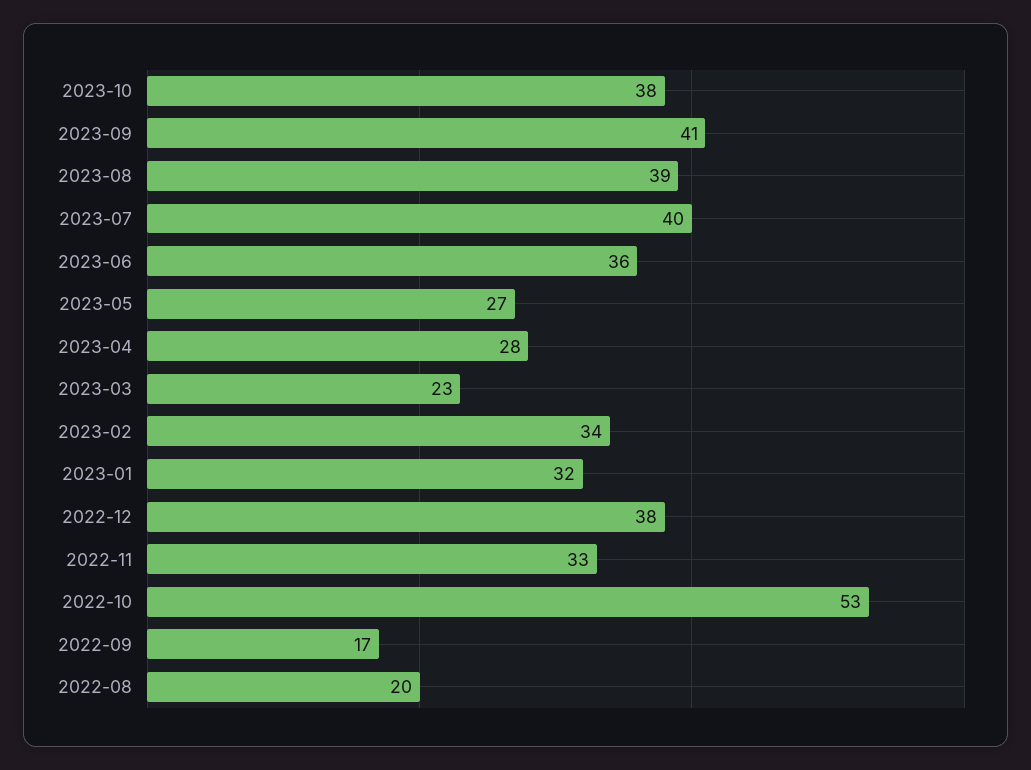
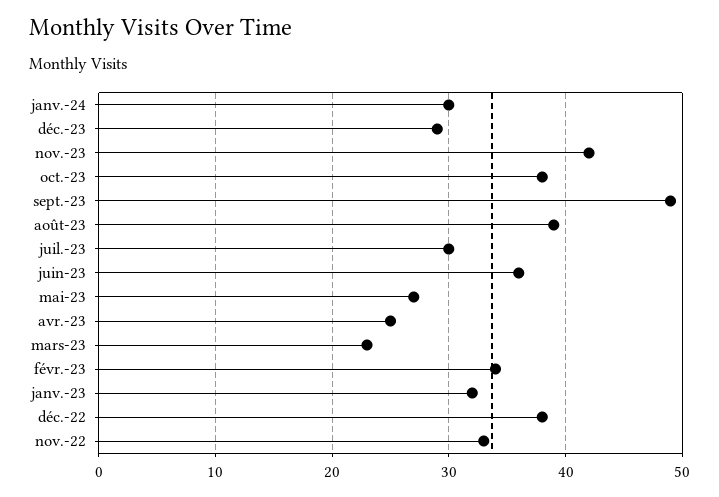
2023-09: 41 -> 49
2023-07: 40 -> 30
2023-04: 28 -> 25
2022-10: 53 -> none
2022-09: 17 -> none
2022-08: 20 -> none
janv.-24: none -> 30
déc.-23: none -> 29
nov.-23: none -> 42

